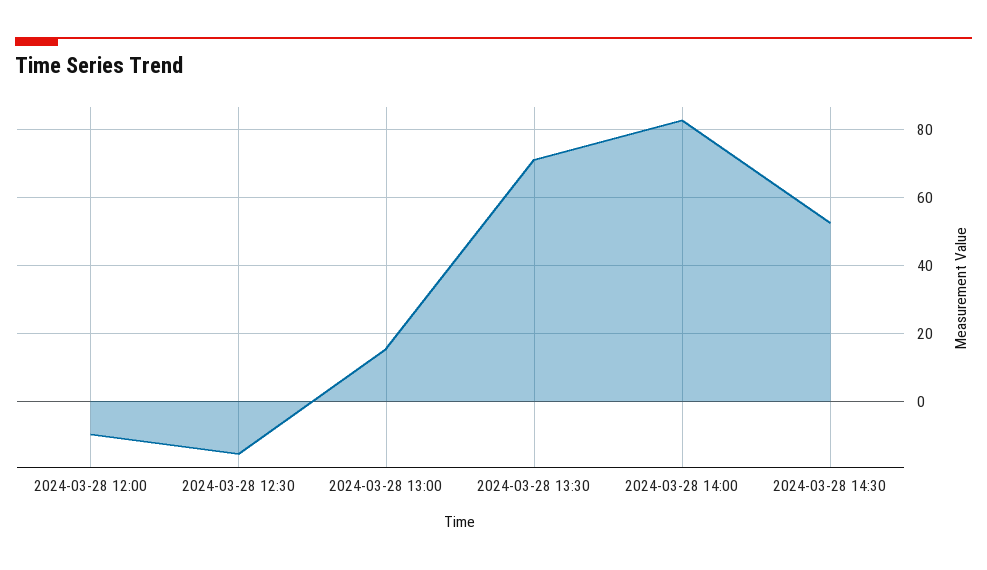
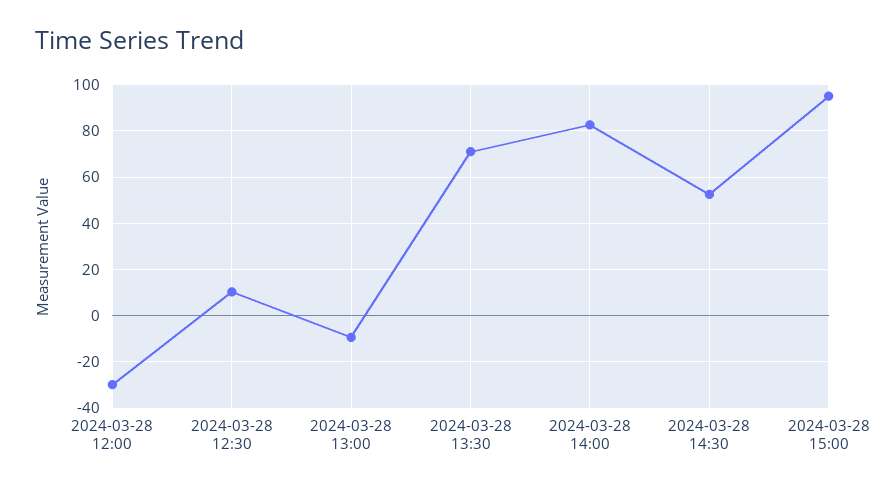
2024-03-28 12:00: -10 -> -30
2024-03-28 12:30: -16 -> 10
2024-03-28 13:00: 16 -> -10
2024-03-28 15:00: none -> 95

